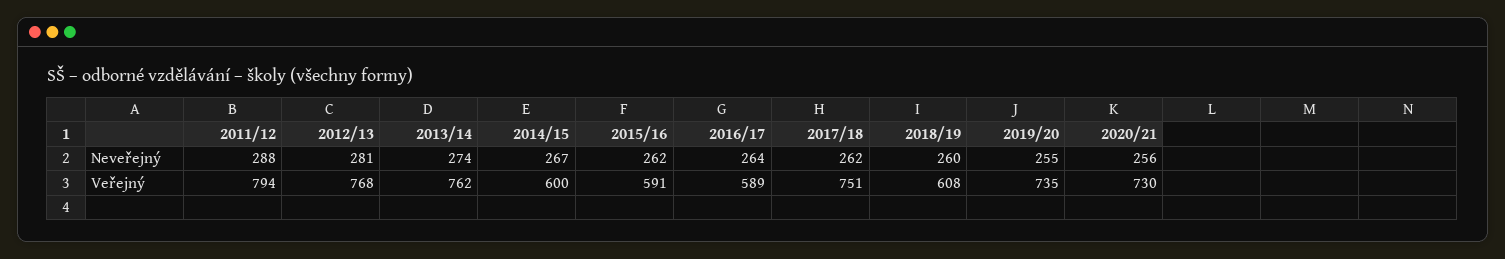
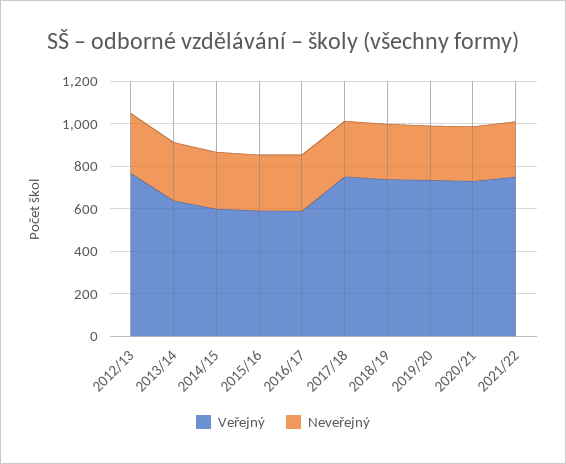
Neveřejný, 2011/12: 288 -> none
Veřejný, 2011/12: 794 -> none
Veřejný, 2013/14: 762 -> 650
Veřejný, 2018/19: 608 -> 750
Veřejný, 2021/22: none -> 750
Neveřejný, 2021/22: none -> 250

